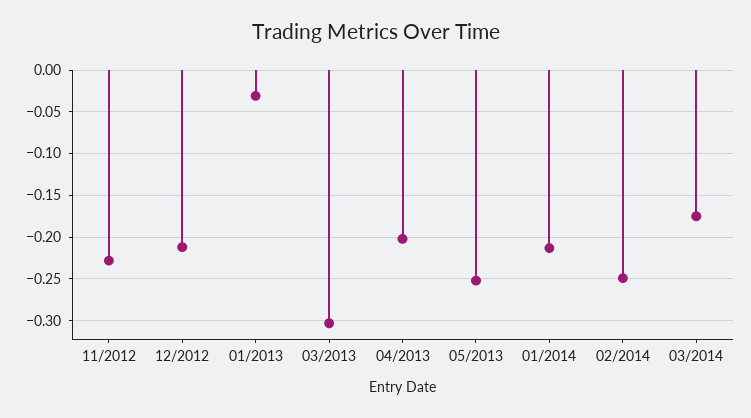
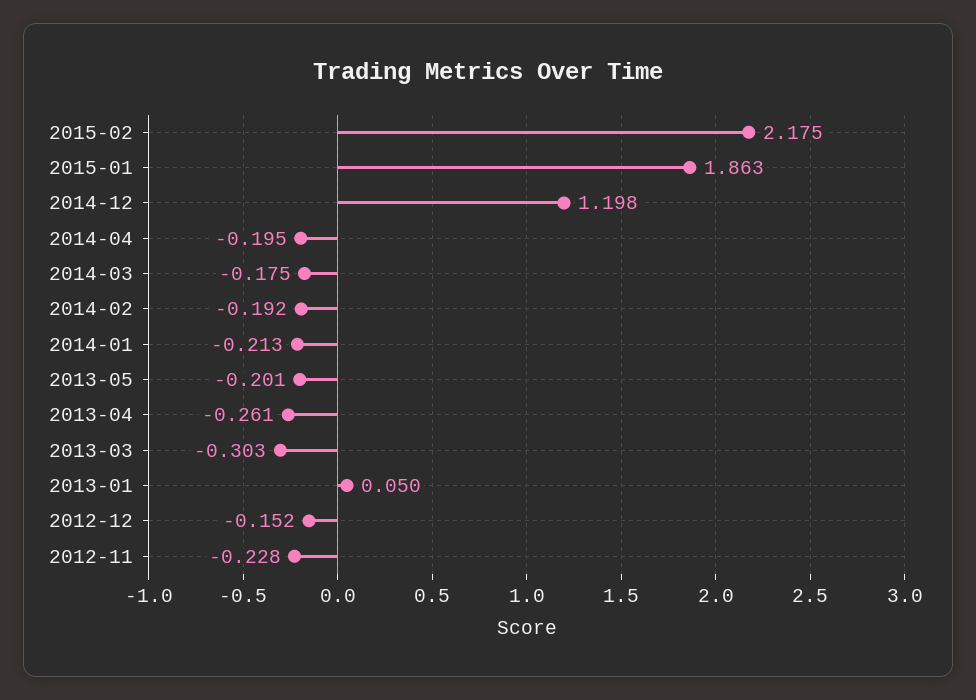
12/2012: -0.21 -> -0.152
01/2013: -0.03 -> 0.05
04/2013: -0.2 -> -0.261
05/2013: -0.25 -> -0.201
02/2014: -0.25 -> -0.192
2015-02: none -> 2.175
2015-01: none -> 1.863
2014-12: none -> 1.198
2014-04: none -> -0.195

